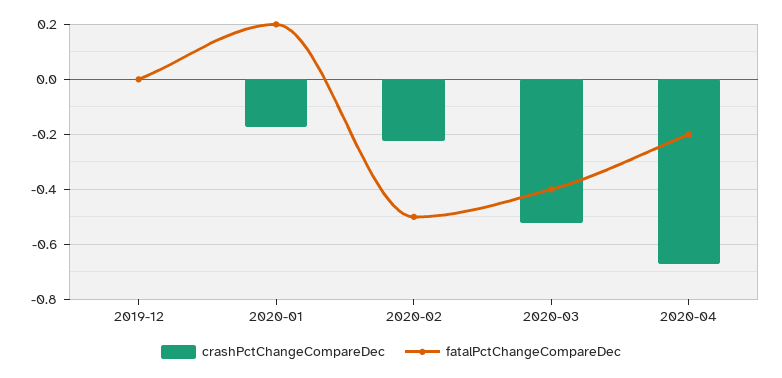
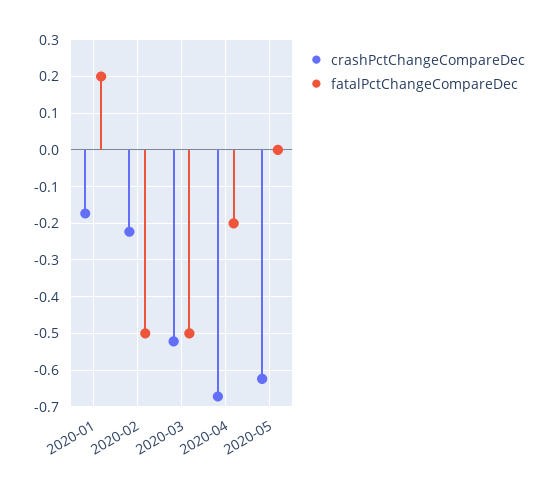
crashPctChangeCompareDec, 2019-12: 0 -> none
fatalPctChangeCompareDec, 2019-12: 0 -> none
fatalPctChangeCompareDec, 2020-03: -0.4 -> -0.5
crashPctChangeCompareDec, 2020-05: none -> -0.62
fatalPctChangeCompareDec, 2020-05: none -> 0

